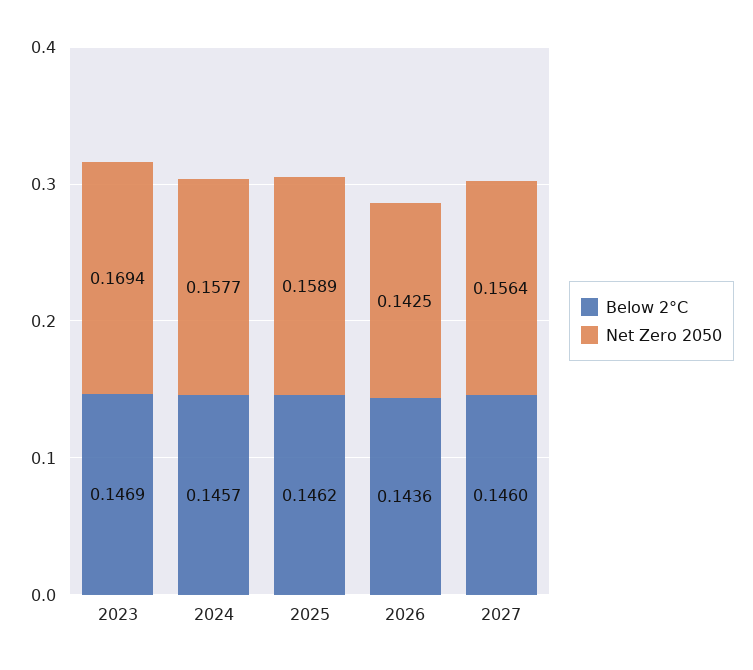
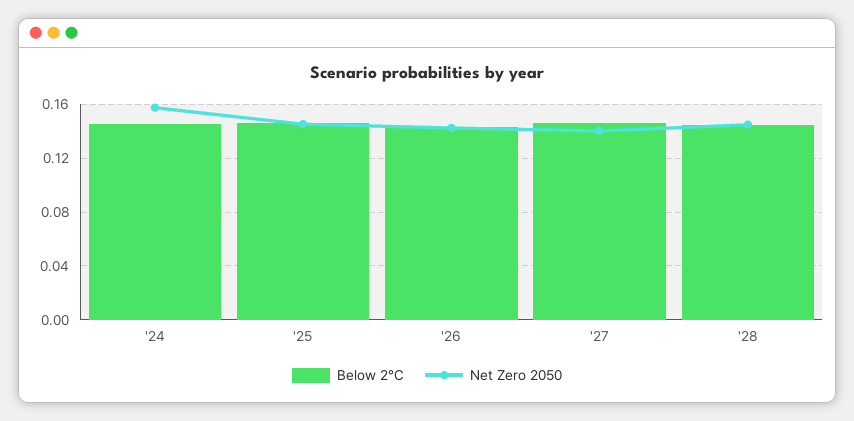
Below 2°C, 2023: 0.1469 -> none
Net Zero 2050, 2023: 0.1694 -> none
Net Zero 2050, 2025: 0.1589 -> 0.145
Net Zero 2050, 2027: 0.1564 -> 0.14
Below 2°C, '28: none -> 0.145
Net Zero 2050, '28: none -> 0.145

